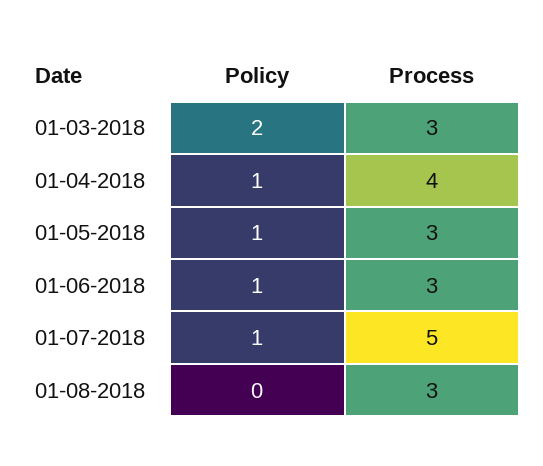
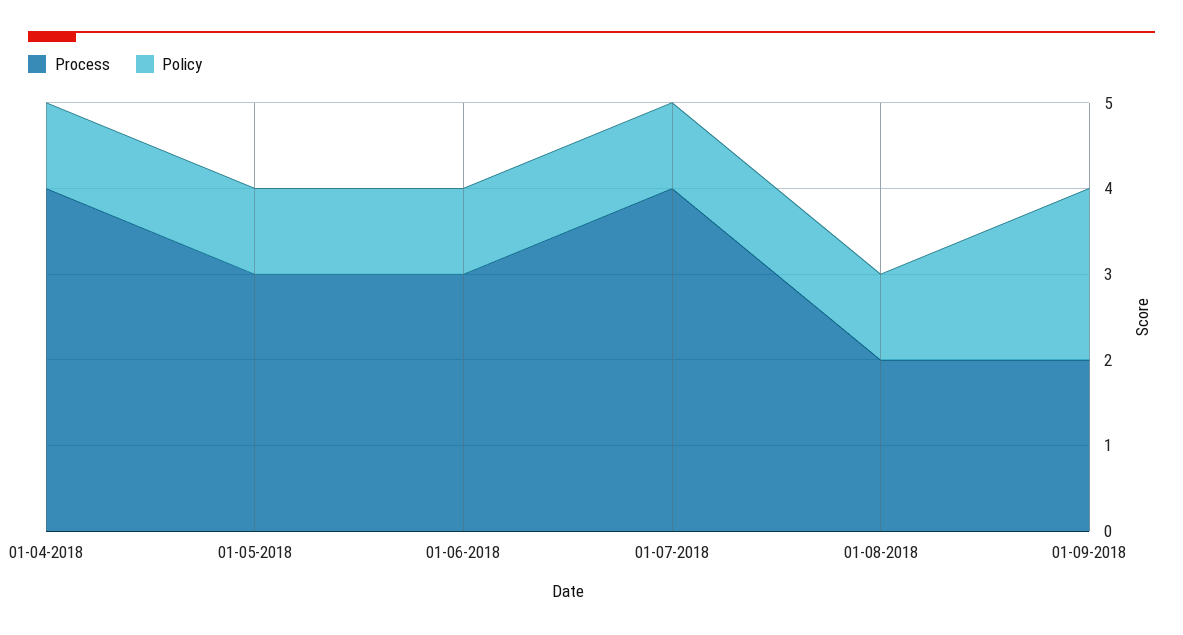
Policy, 01-03-2018: 2 -> none
Process, 01-03-2018: 3 -> none
Process, 01-07-2018: 5 -> 4
Policy, 01-08-2018: 0 -> 1
Process, 01-08-2018: 3 -> 2
Process, 01-09-2018: none -> 2
Policy, 01-09-2018: none -> 2

